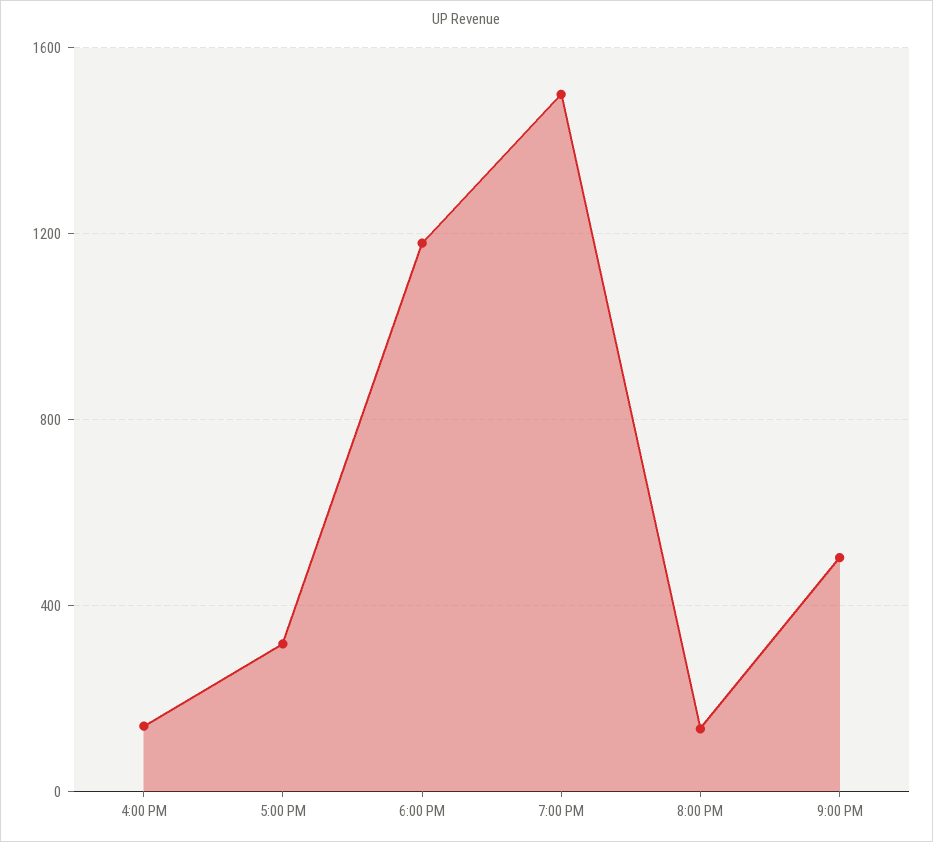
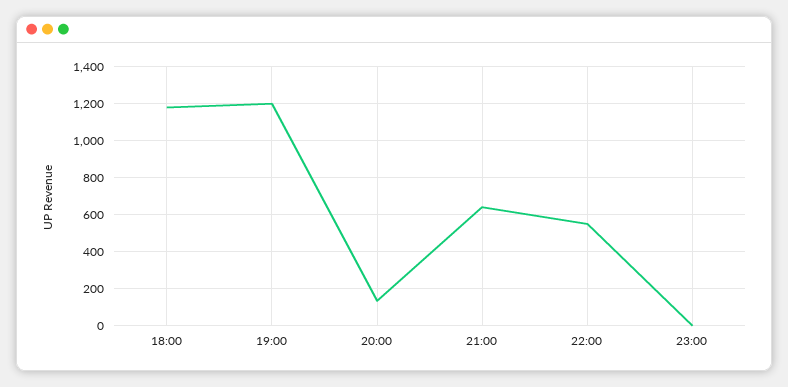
4:00 PM: 150 -> none
5:00 PM: 300 -> none
7:00 PM: 1500 -> 1200
9:00 PM: 500 -> 650
22:00: none -> 550
23:00: none -> 0

